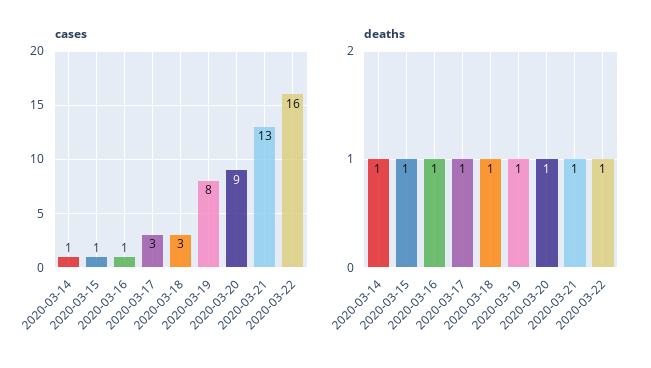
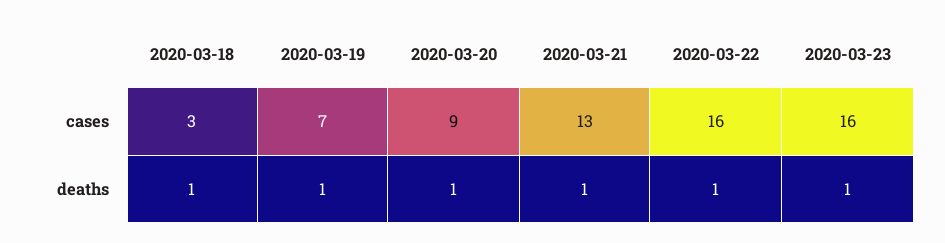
cases, 2020-03-14: 1 -> none
cases, 2020-03-15: 1 -> none
cases, 2020-03-16: 1 -> none
cases, 2020-03-17: 3 -> none
cases, 2020-03-19: 8 -> 7
deaths, 2020-03-14: 1 -> none
deaths, 2020-03-15: 1 -> none
deaths, 2020-03-16: 1 -> none
deaths, 2020-03-17: 1 -> none
cases, 2020-03-23: none -> 16
deaths, 2020-03-23: none -> 1

